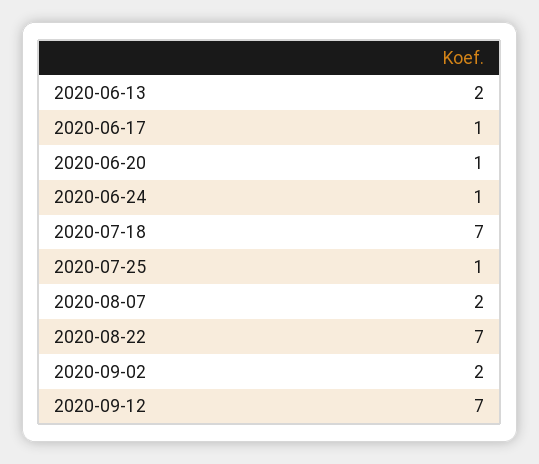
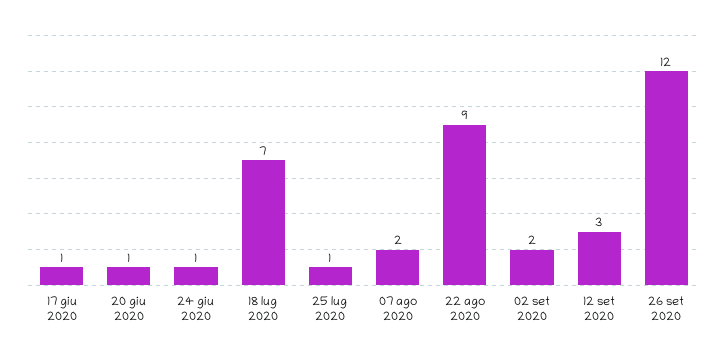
2020-06-13: 2 -> none
2020-08-22: 7 -> 9
2020-09-12: 7 -> 3
26 set 2020: none -> 12

